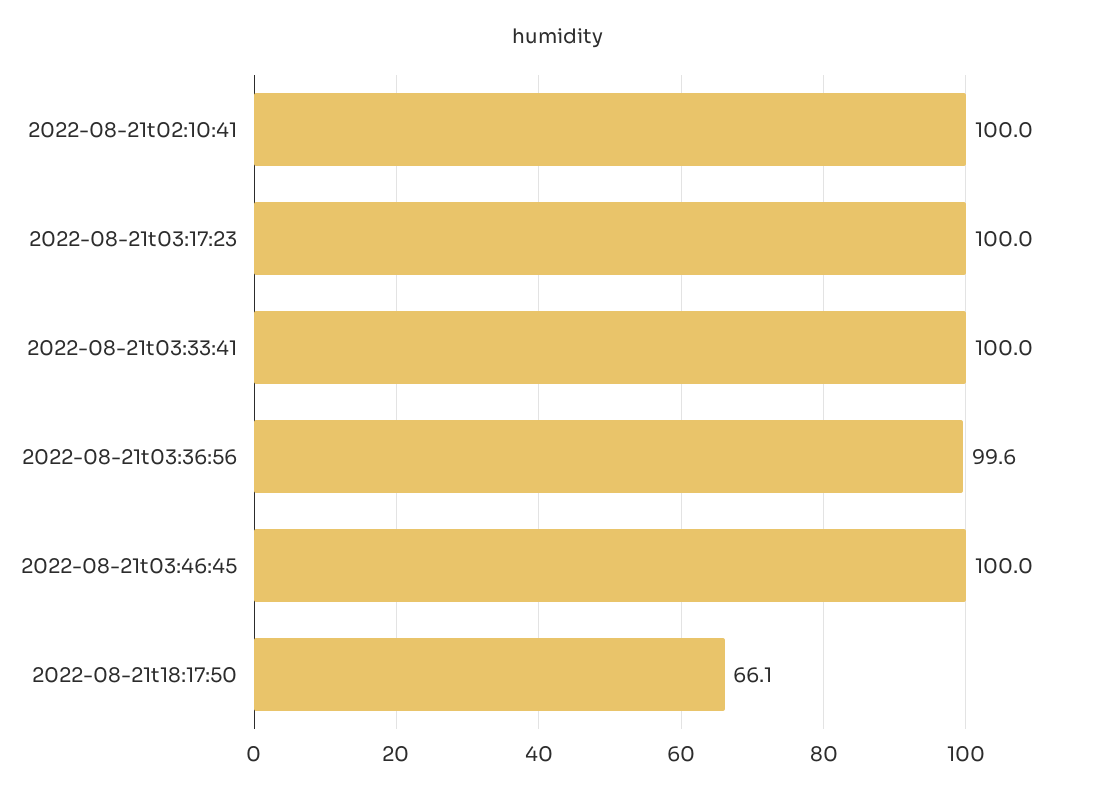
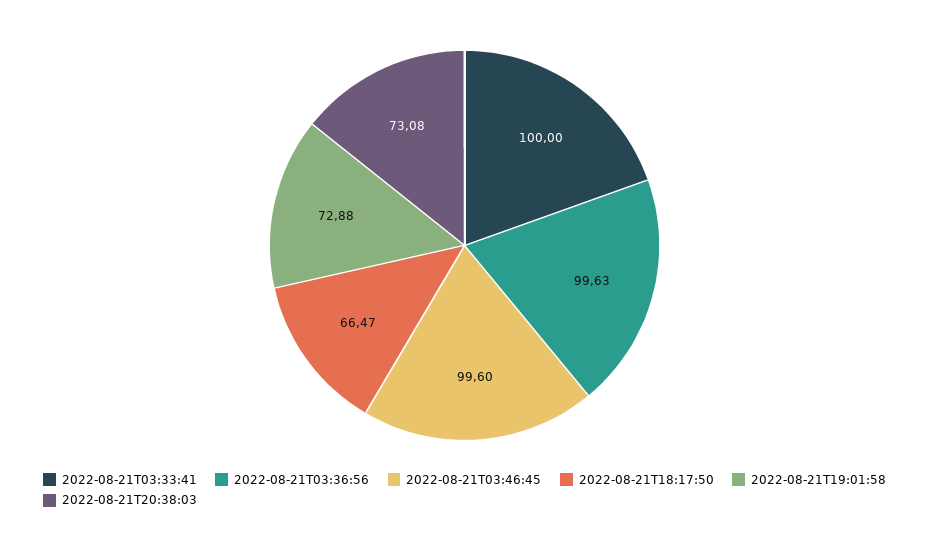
2022-08-21t02:10:41: 100 -> none
2022-08-21t03:17:23: 100 -> none
2022-08-21t03:46:45: 100 -> 99.6
2022-08-21t18:17:50: 66.1 -> 66.47
2022-08-21T19:01:58: none -> 72.88
2022-08-21T20:38:03: none -> 73.08

